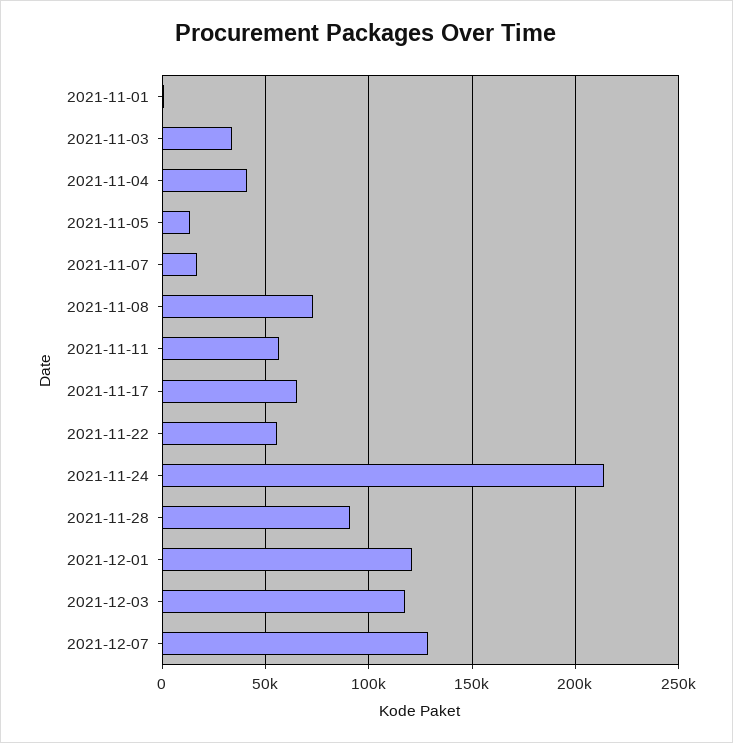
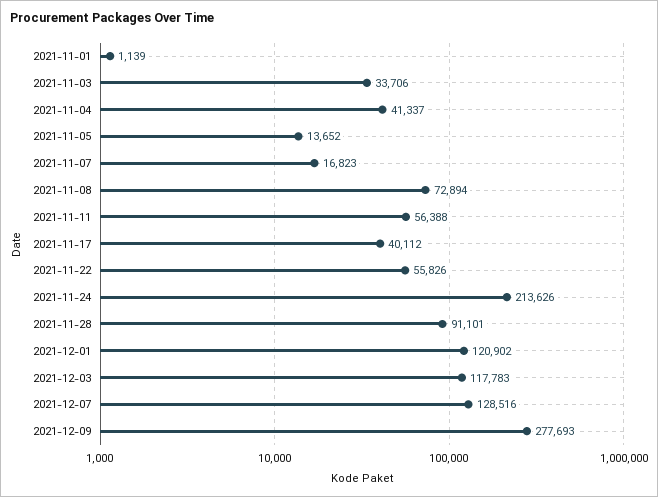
2021-11-17: 65000 -> 40112
2021-12-09: none -> 277693

